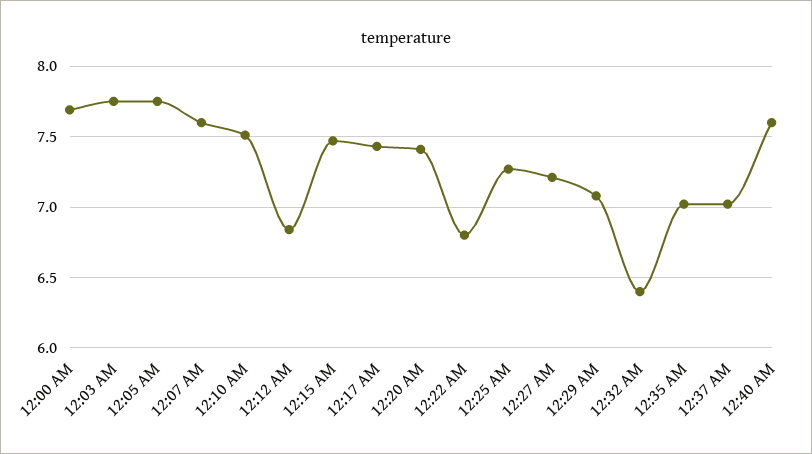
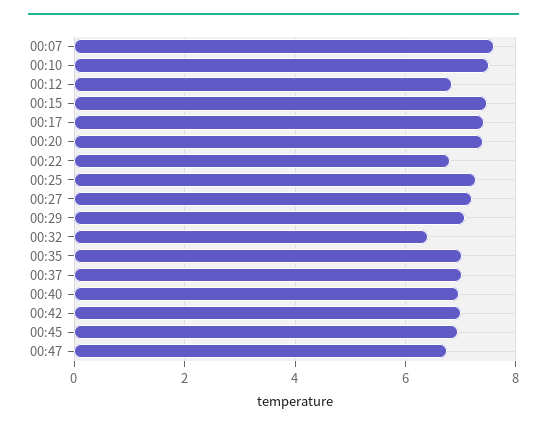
12:00 AM: 7.7 -> none
12:03 AM: 7.75 -> none
12:05 AM: 7.75 -> none
12:40 AM: 7.6 -> 7
00:42: none -> 7
00:45: none -> 7
00:47: none -> 6.8

